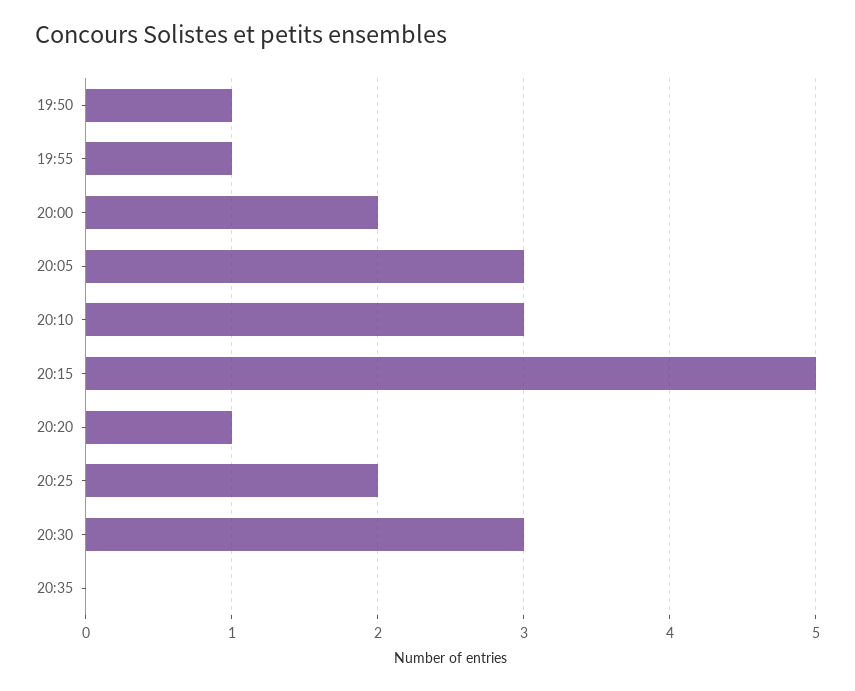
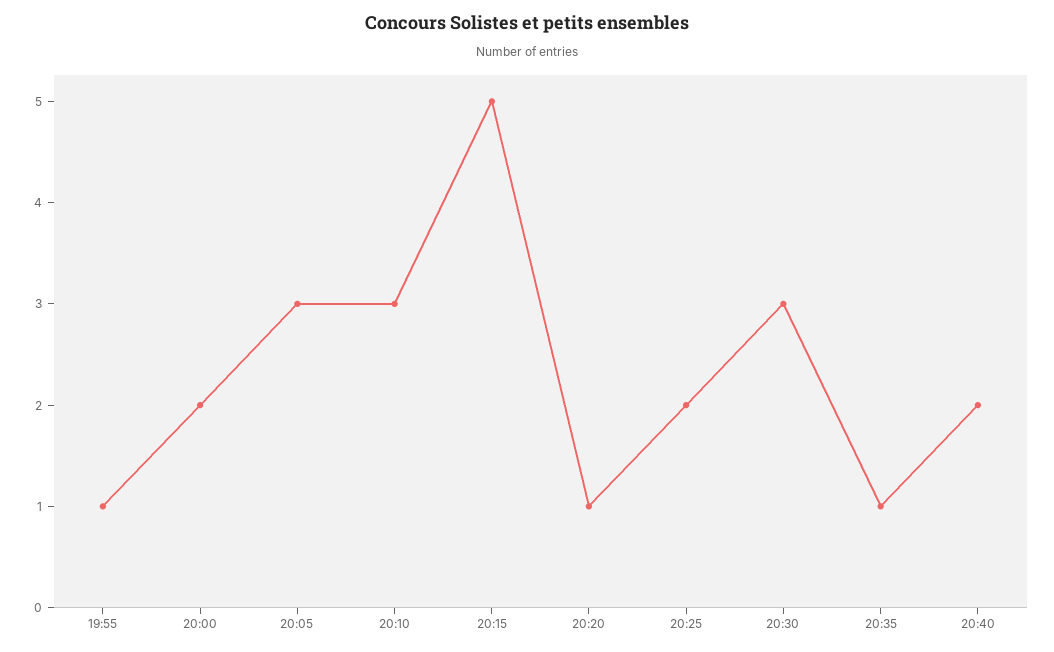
19:50: 1 -> none
20:35: 0 -> 1
20:40: none -> 2

